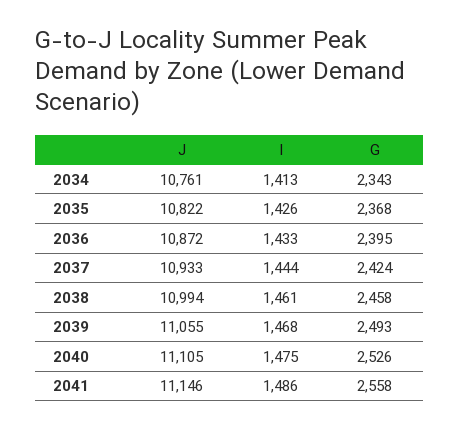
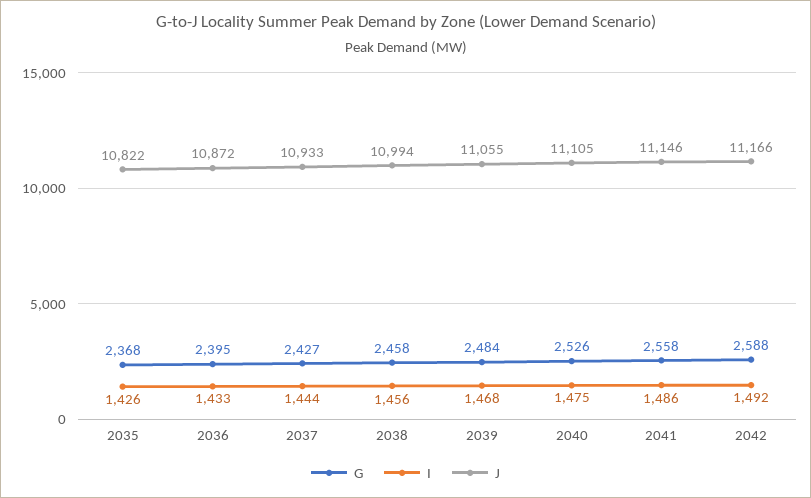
J, 2034: 10761 -> none
I, 2034: 1413 -> none
G, 2034: 2343 -> none
G, 2037: 2424 -> 2427
I, 2038: 1461 -> 1456
G, 2039: 2493 -> 2484
G, 2042: none -> 2588
I, 2042: none -> 1492
J, 2042: none -> 11166

